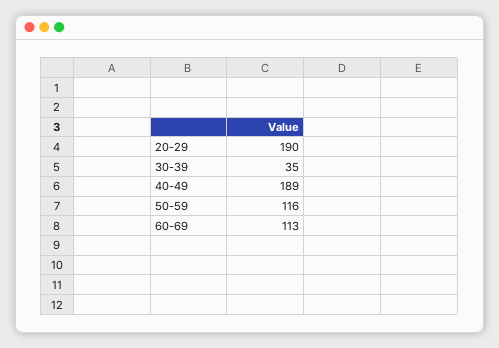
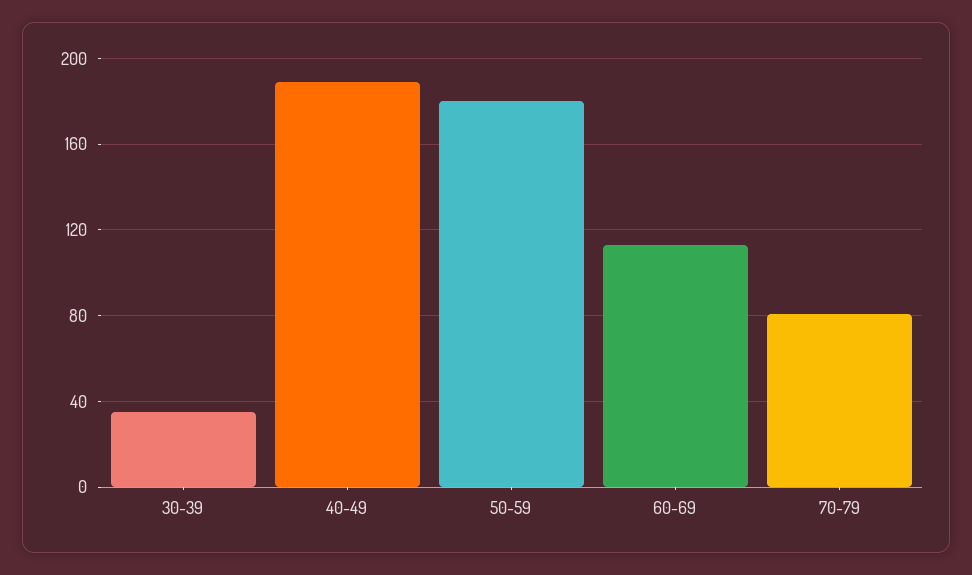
20-29: 190 -> none
50-59: 116 -> 180
70-79: none -> 80

